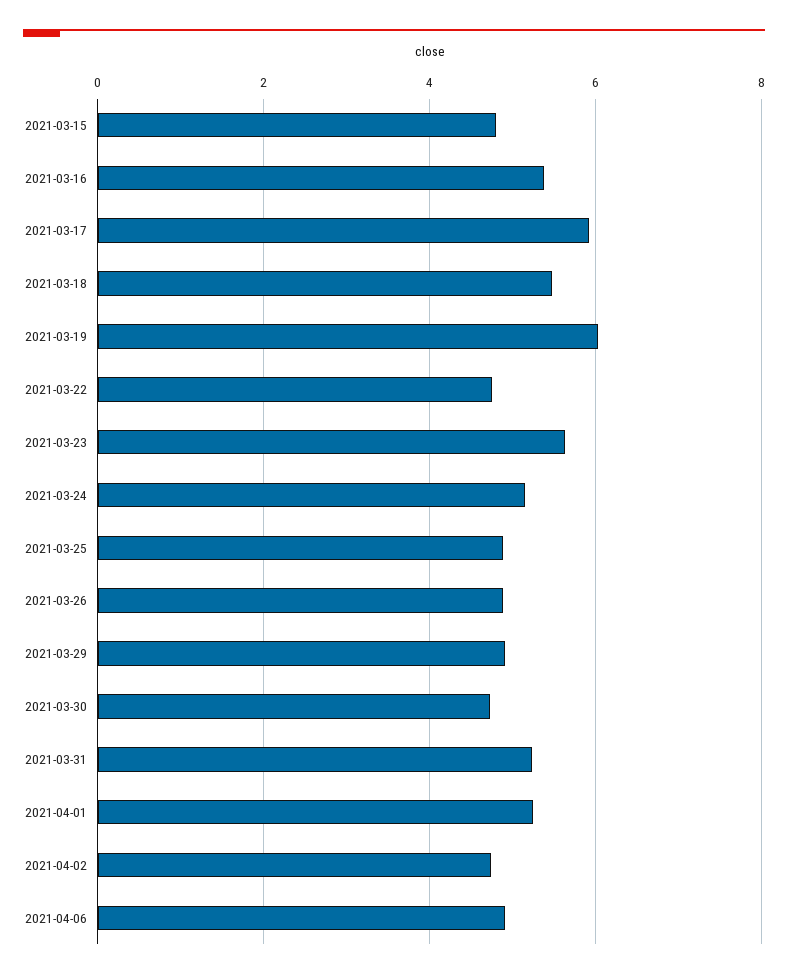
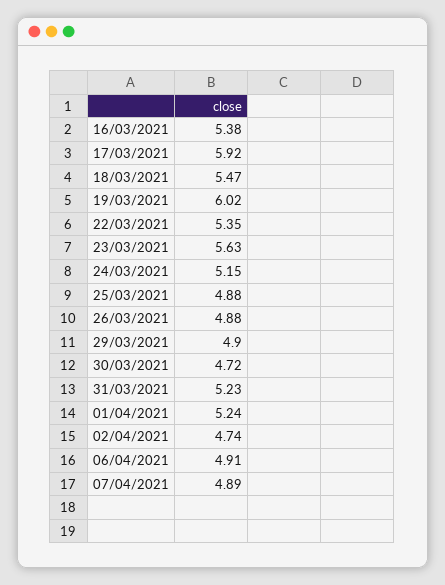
2021-03-15: 4.8 -> none
2021-03-22: 4.8 -> 5.35
07/04/2021: none -> 4.89

